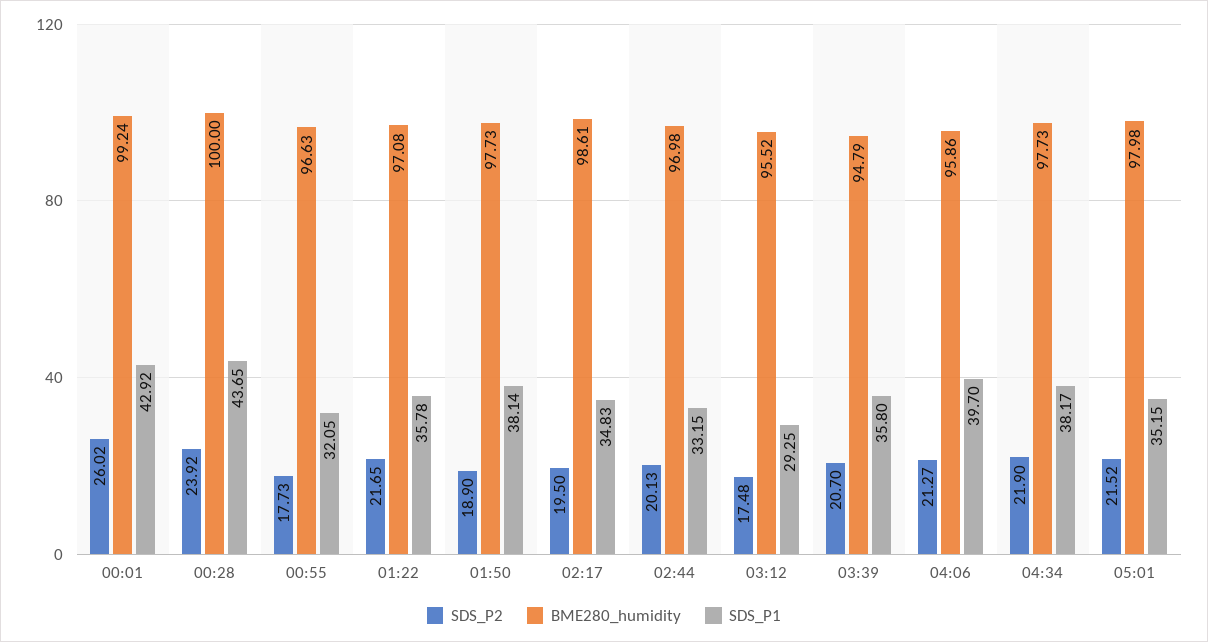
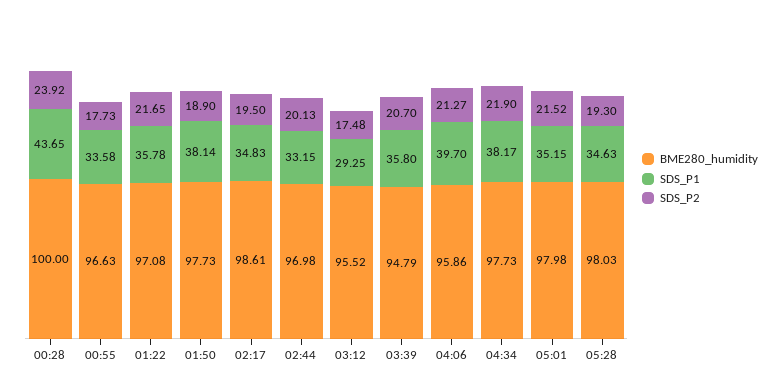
SDS_P2, 00:01: 26.02 -> none
BME280_humidity, 00:01: 99.24 -> none
SDS_P1, 00:01: 42.92 -> none
SDS_P1, 00:55: 32.05 -> 33.58
BME280_humidity, 05:28: none -> 98.03
SDS_P1, 05:28: none -> 34.63
SDS_P2, 05:28: none -> 19.3

